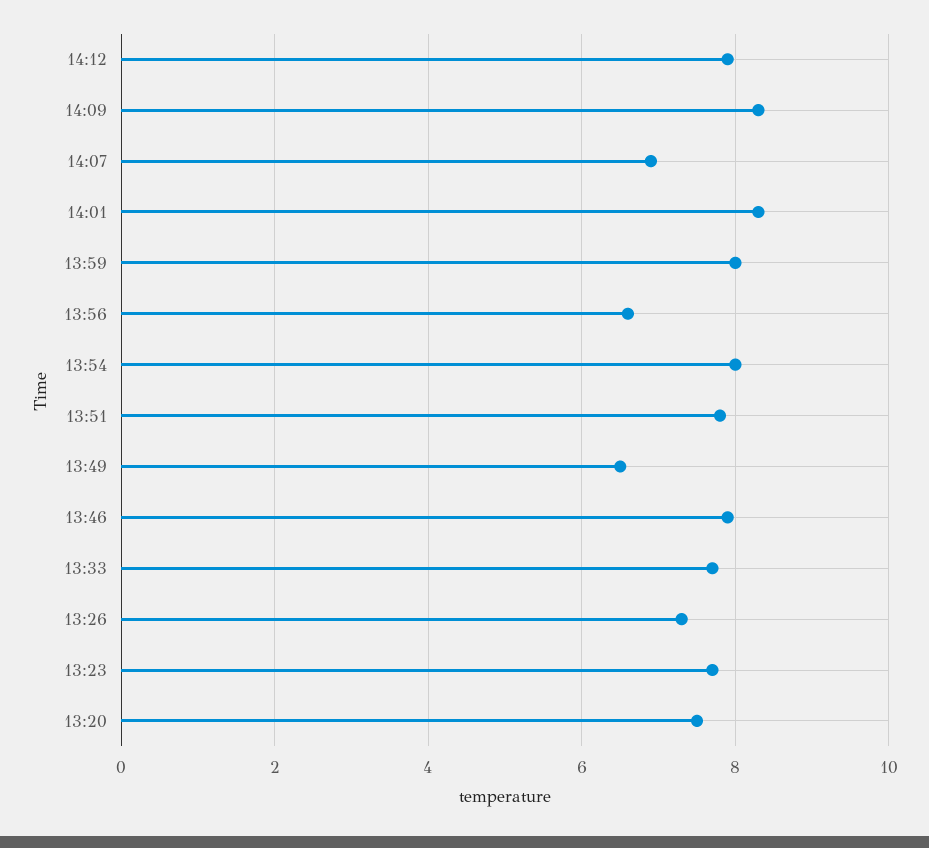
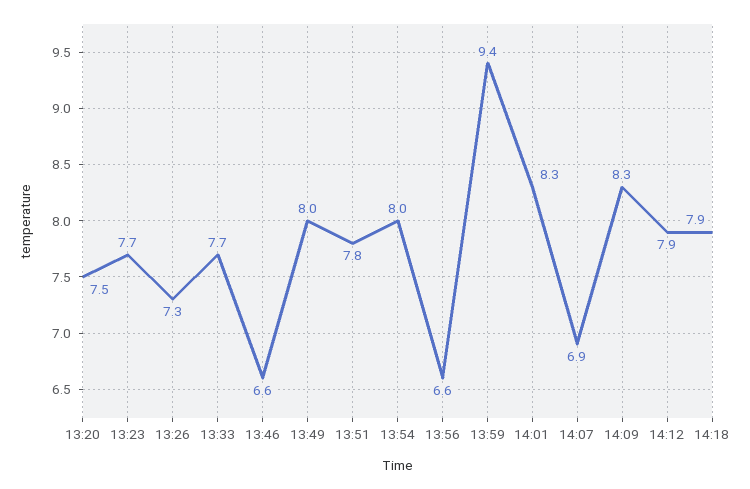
13:59: 8 -> 9.4
13:49: 6.5 -> 8
13:46: 8 -> 6.6
14:18: none -> 7.9

